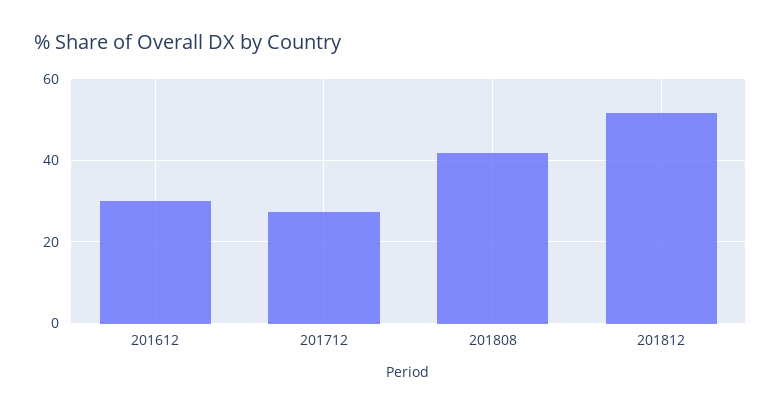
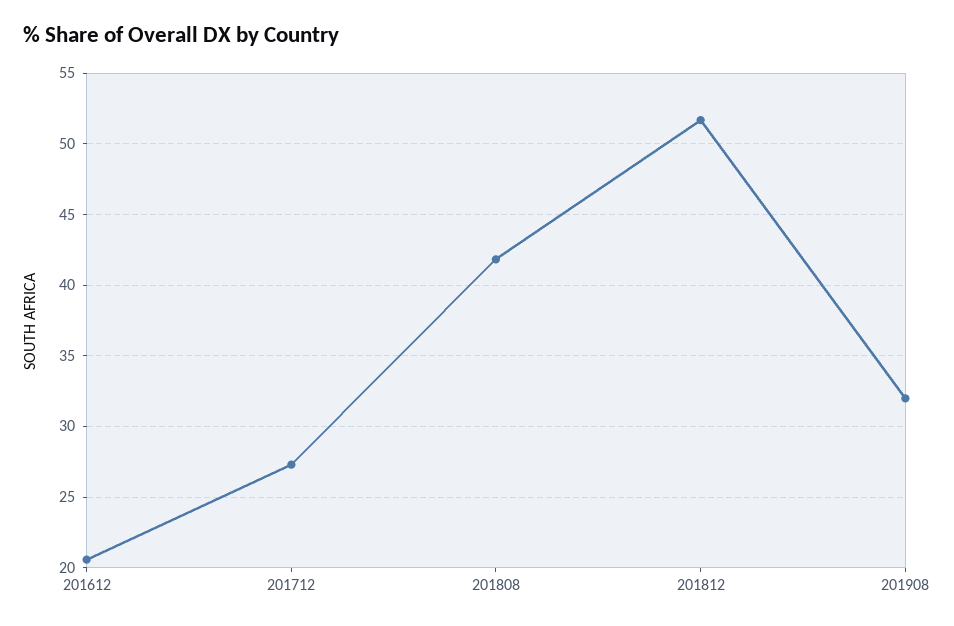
201612: 30 -> 20.5
201908: none -> 32

